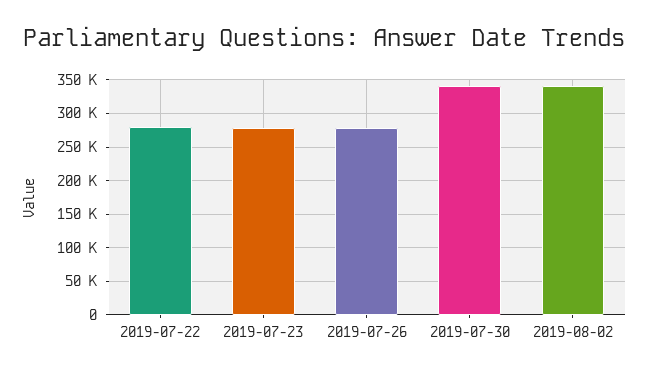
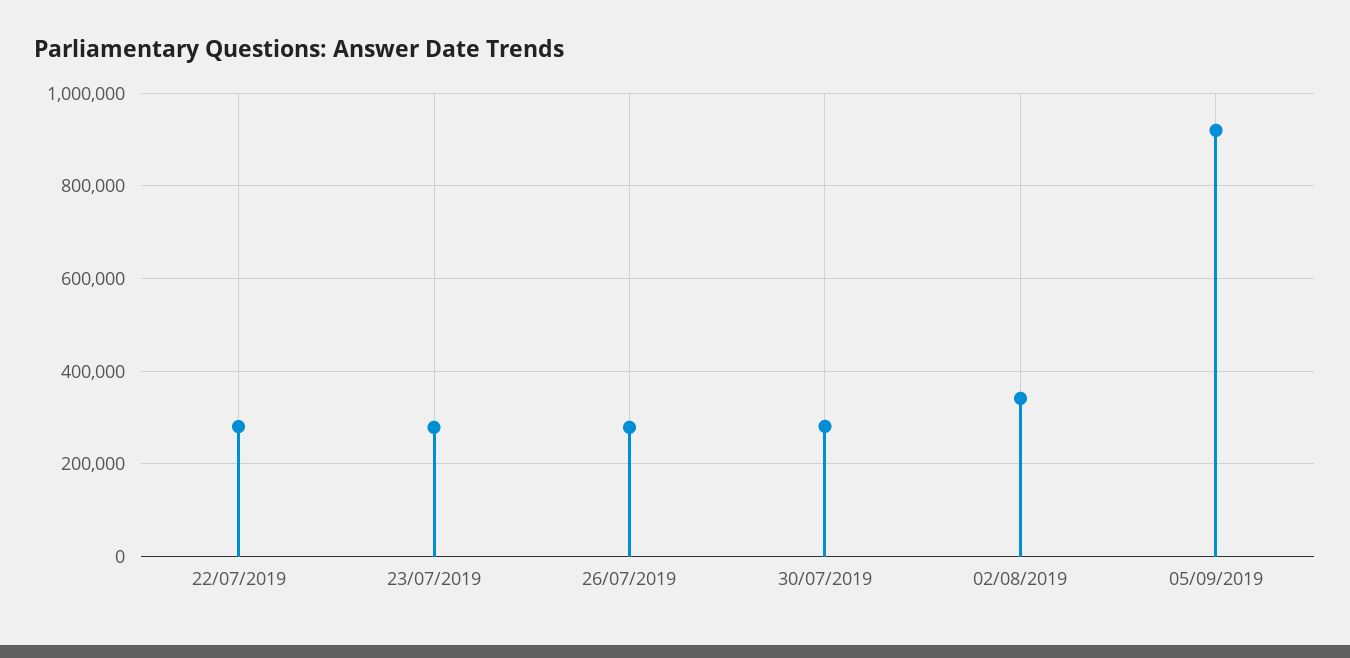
2019-07-30: 340000 -> 280000
05/09/2019: none -> 920000

